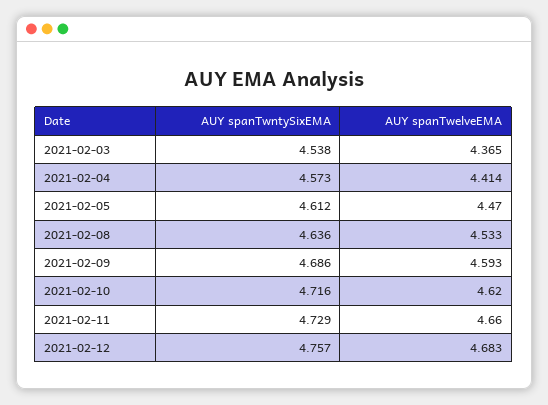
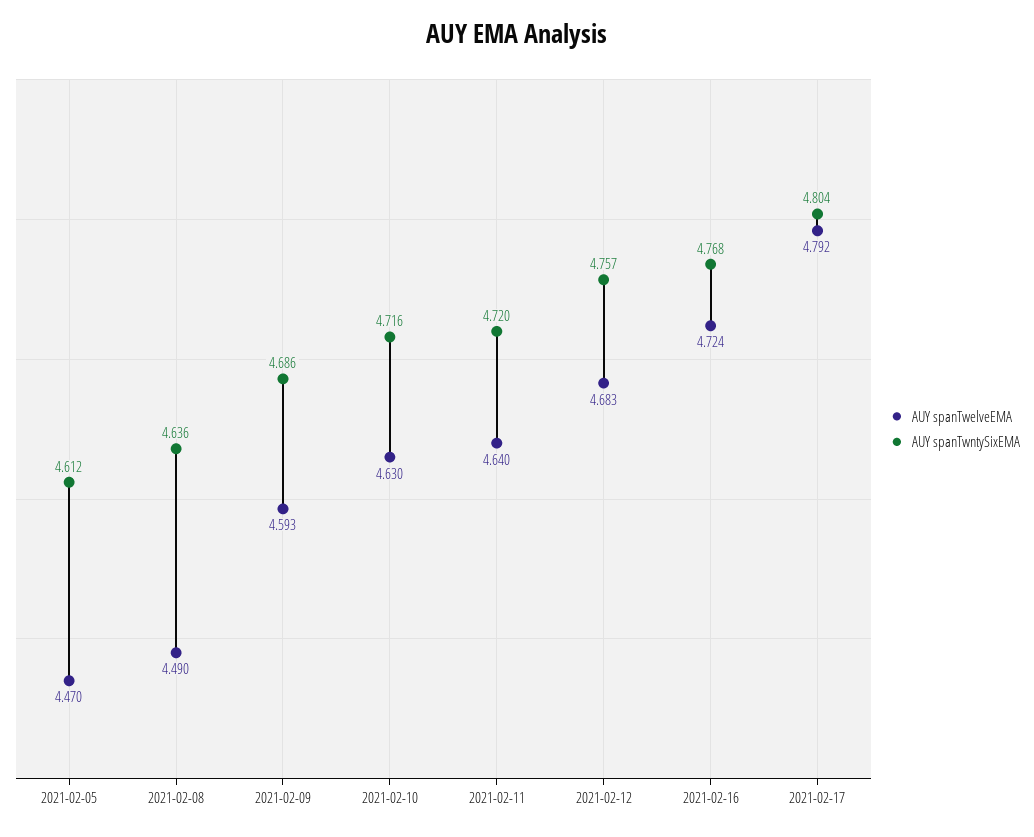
AUY spanTwntySixEMA, 2021-02-03: 4.538 -> none
AUY spanTwelveEMA, 2021-02-03: 4.365 -> none
AUY spanTwntySixEMA, 2021-02-04: 4.573 -> none
AUY spanTwelveEMA, 2021-02-04: 4.414 -> none
AUY spanTwelveEMA, 2021-02-08: 4.533 -> 4.49
AUY spanTwelveEMA, 2021-02-10: 4.62 -> 4.63
AUY spanTwntySixEMA, 2021-02-11: 4.729 -> 4.72
AUY spanTwelveEMA, 2021-02-11: 4.66 -> 4.64
AUY spanTwelveEMA, 2021-02-16: none -> 4.724
AUY spanTwntySixEMA, 2021-02-16: none -> 4.768
AUY spanTwelveEMA, 2021-02-17: none -> 4.792
AUY spanTwntySixEMA, 2021-02-17: none -> 4.804

